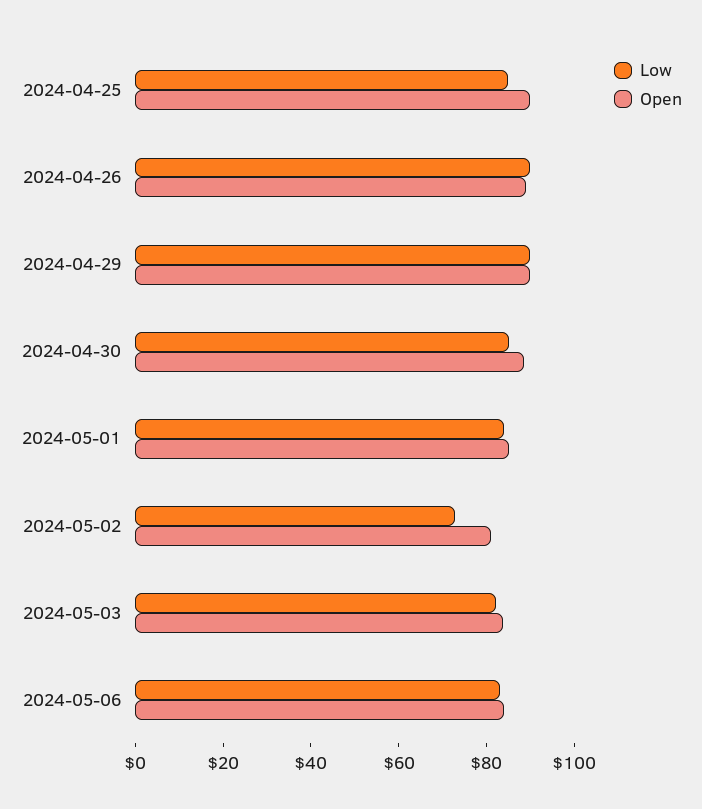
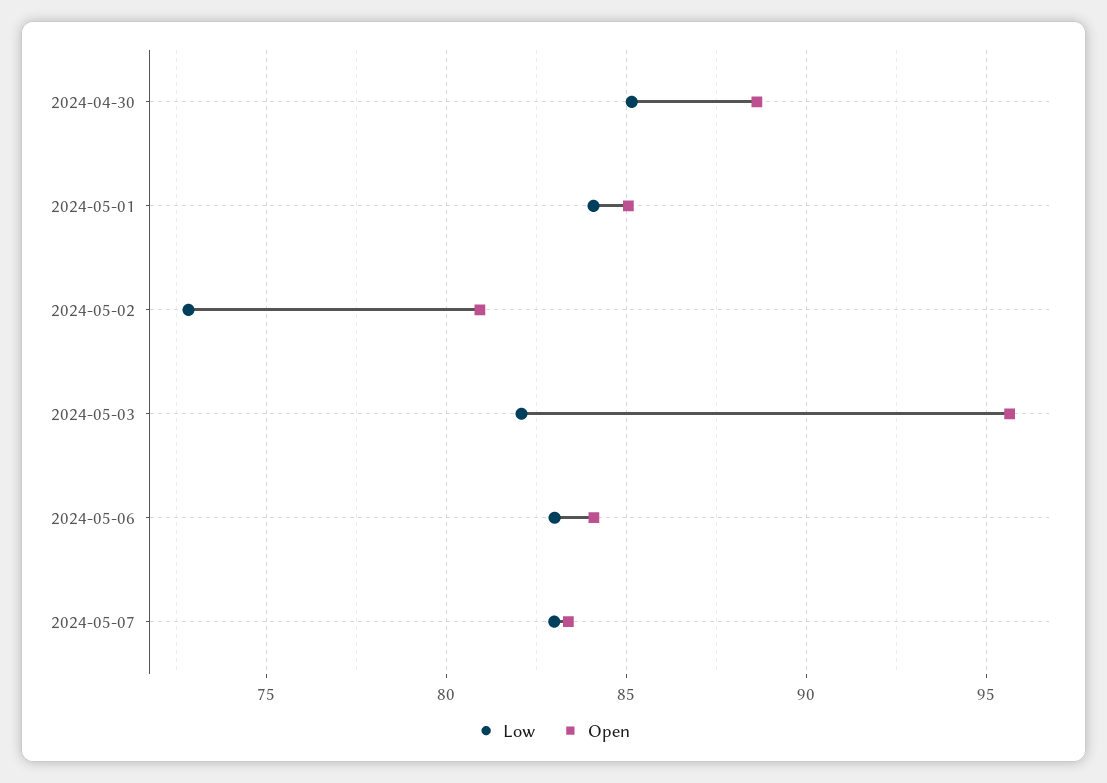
Low, 2024-04-25: 85 -> none
Open, 2024-04-25: 90 -> none
Low, 2024-04-26: 90 -> none
Open, 2024-04-26: 90 -> none
Low, 2024-04-29: 90 -> none
Open, 2024-04-29: 90 -> none
Open, 2024-05-03: 85 -> 95.5
Low, 2024-05-07: none -> 83
Open, 2024-05-07: none -> 83.5

